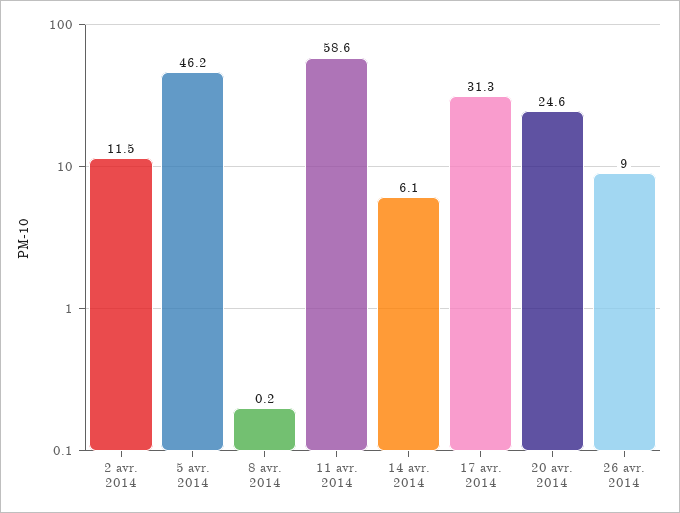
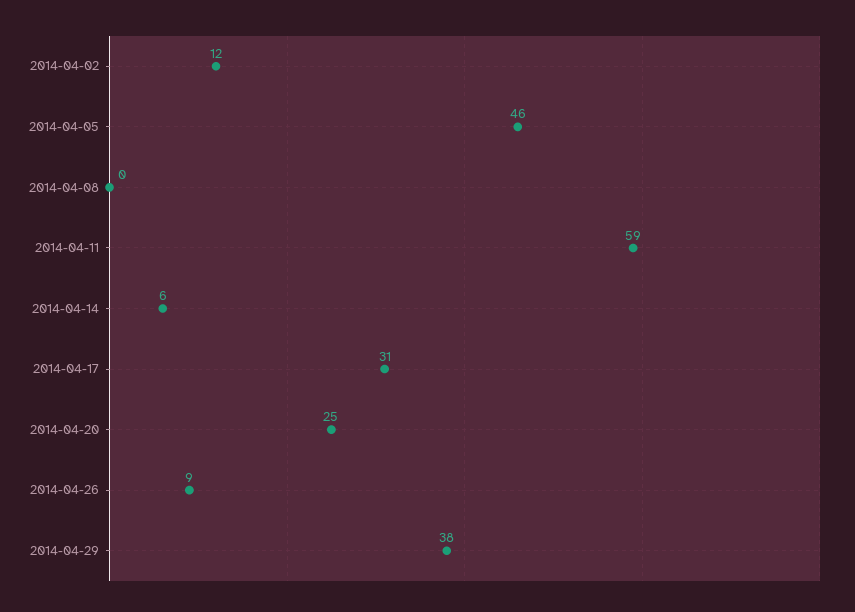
2014-04-29: none -> 38

